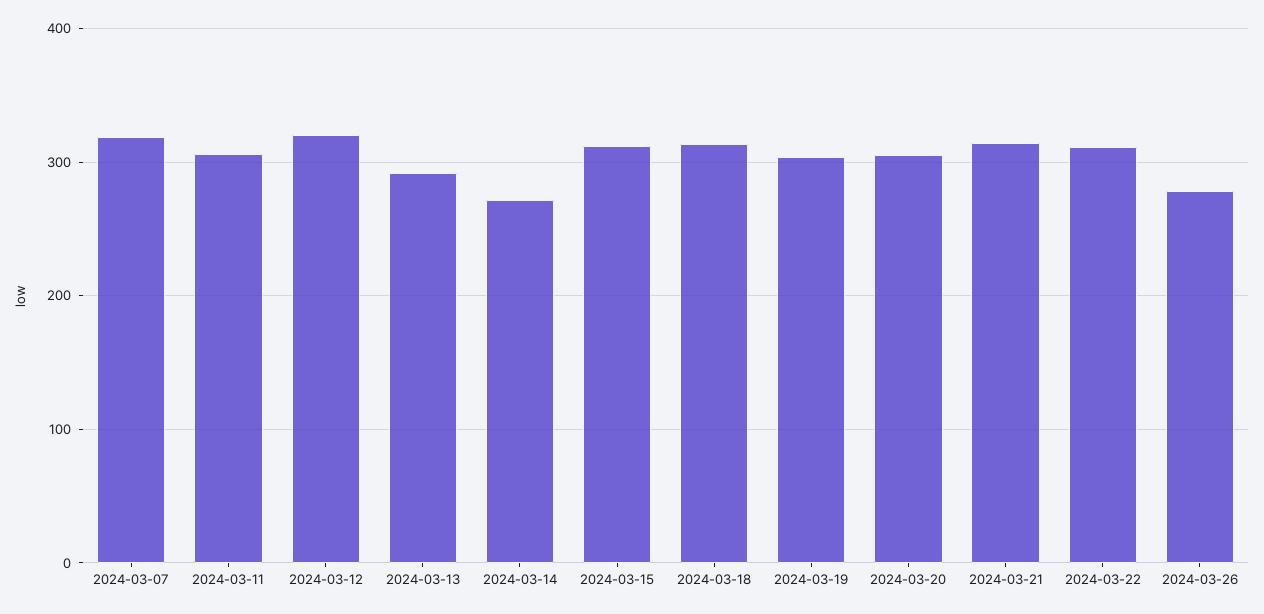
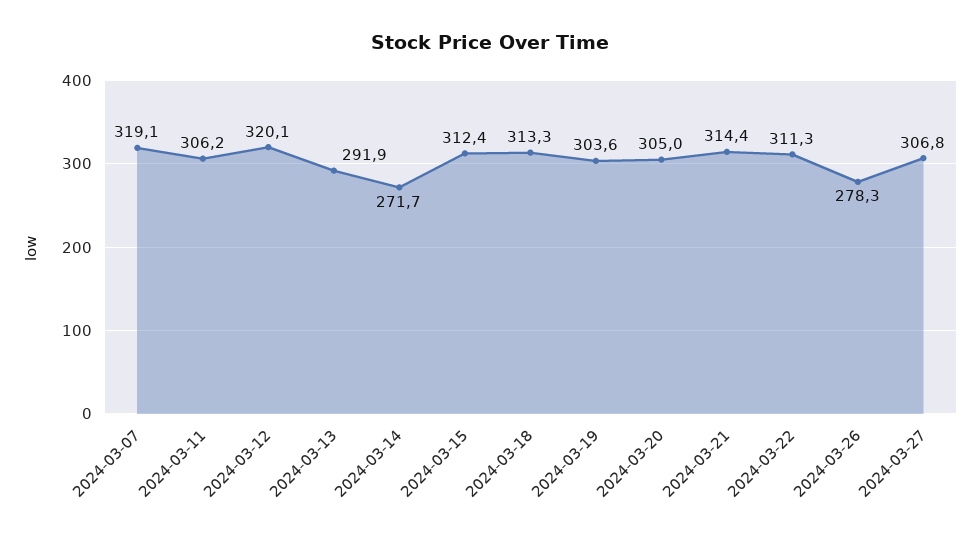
2024-03-27: none -> 306.8

